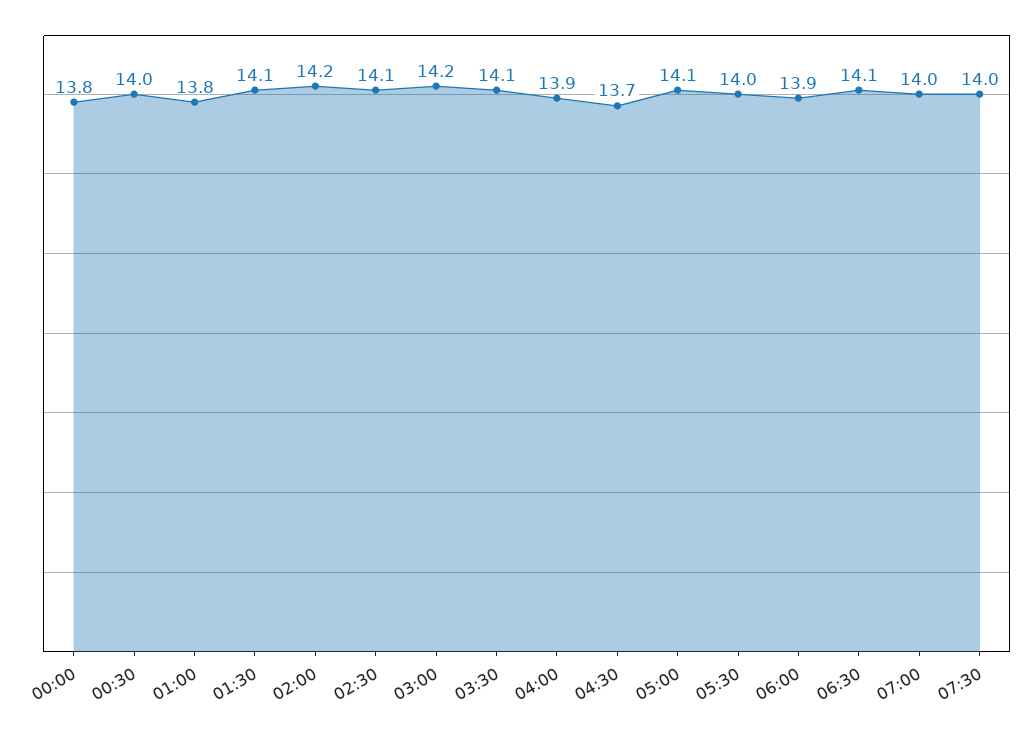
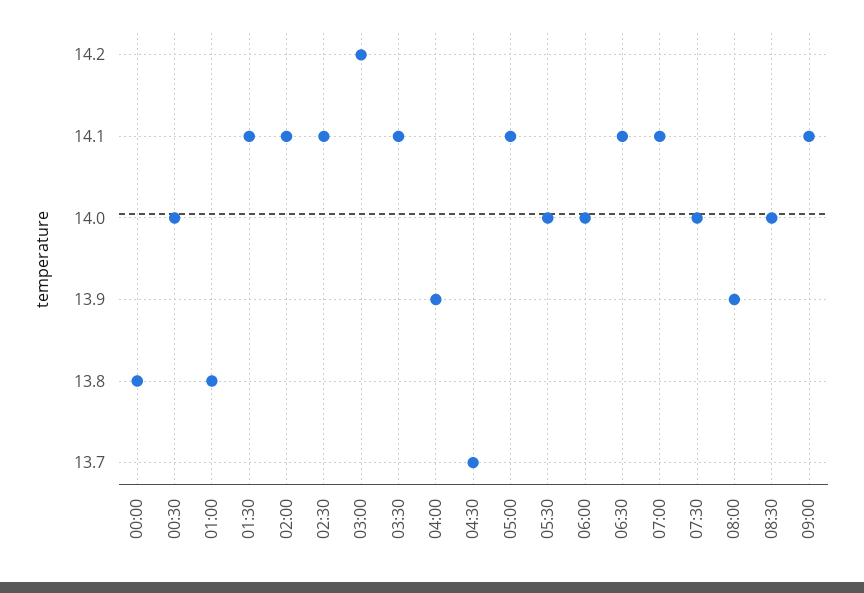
02:00: 14.2 -> 14.1
06:00: 13.9 -> 14
07:00: 14 -> 14.1
08:00: none -> 13.9
08:30: none -> 14
09:00: none -> 14.1

